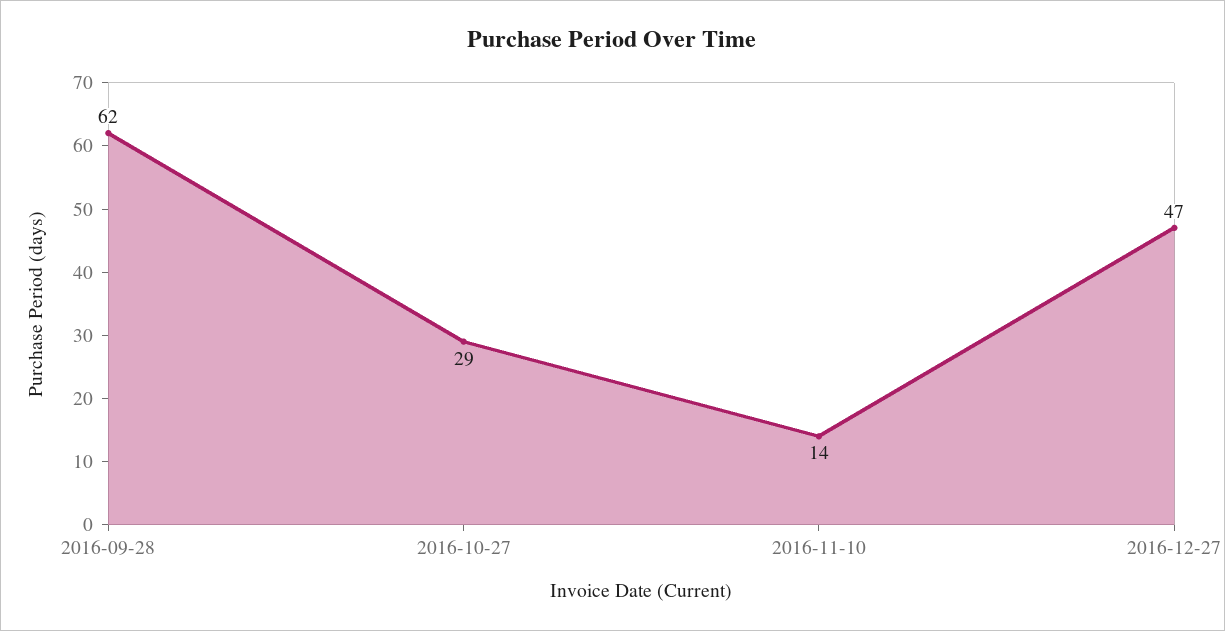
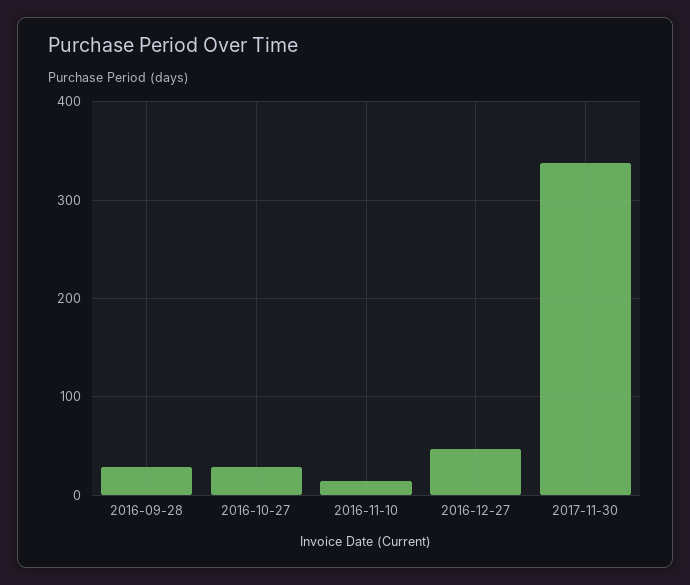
2016-09-28: 62 -> 30
2017-11-30: none -> 340

